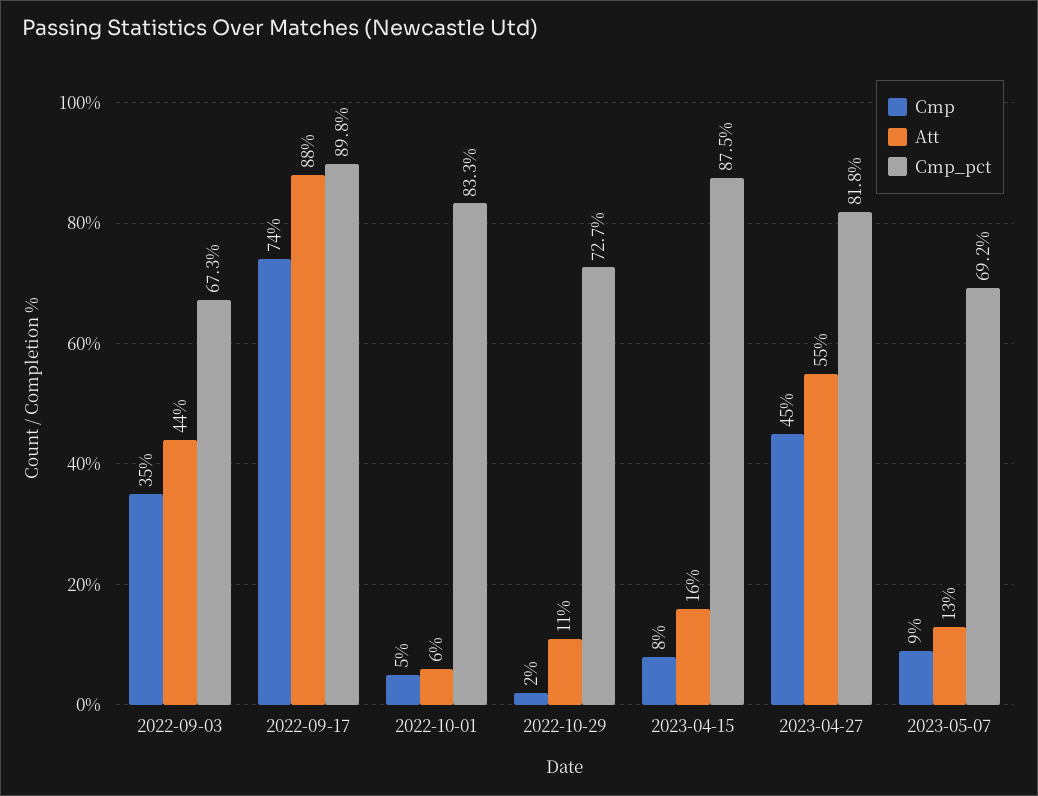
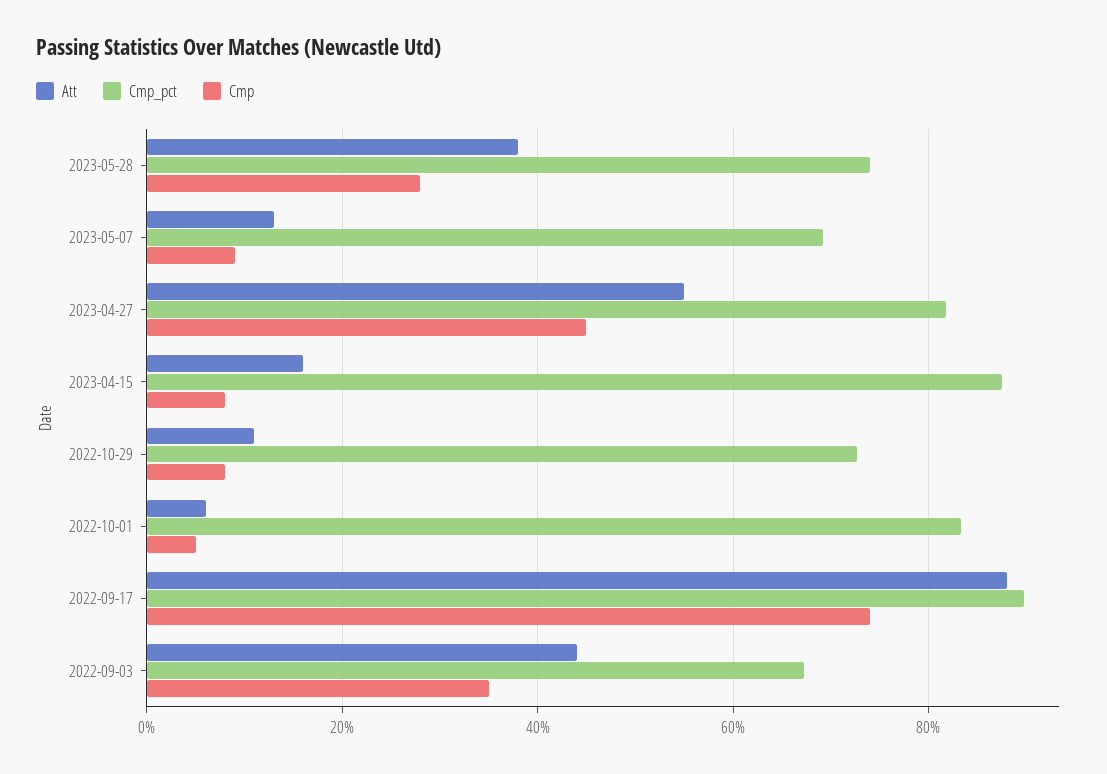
Cmp, 2022-10-29: 2 -> 8
Att, 2023-05-28: none -> 38
Cmp_pct, 2023-05-28: none -> 74
Cmp, 2023-05-28: none -> 28

